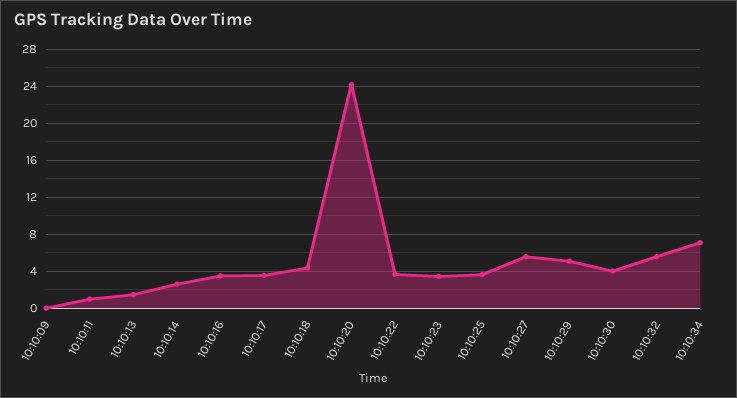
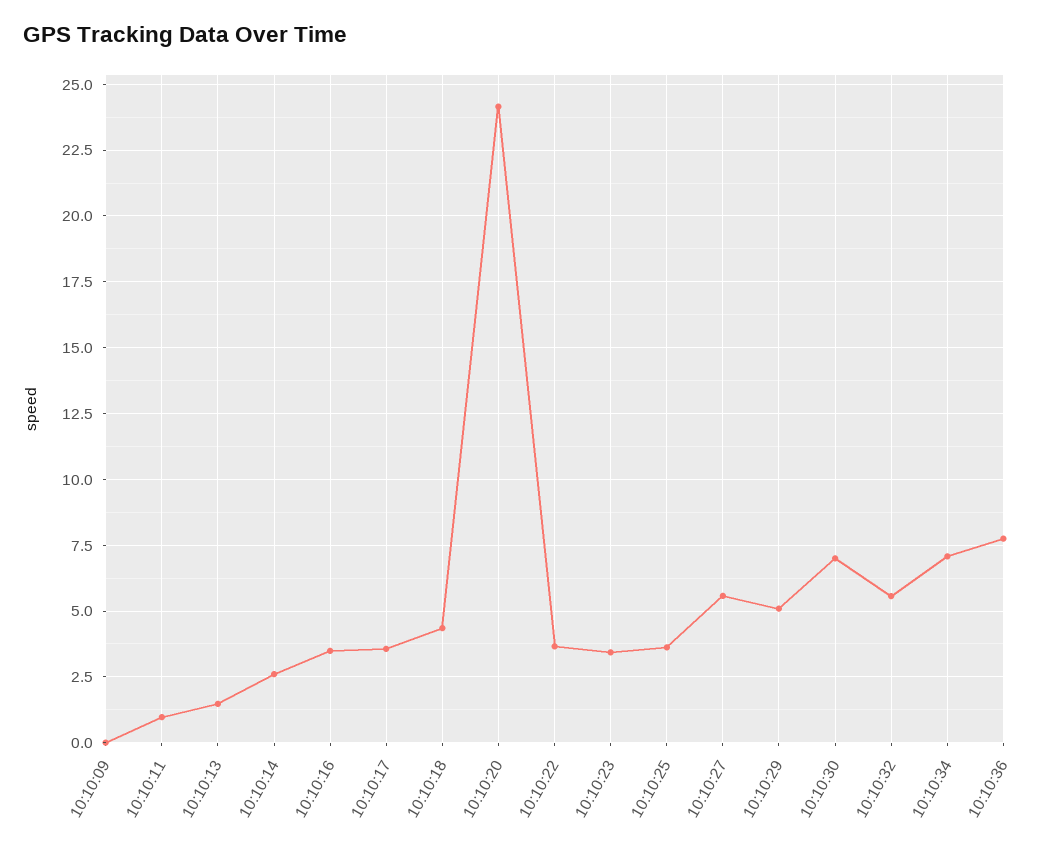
10:10:30: 4 -> 7
10:10:36: none -> 7.75

